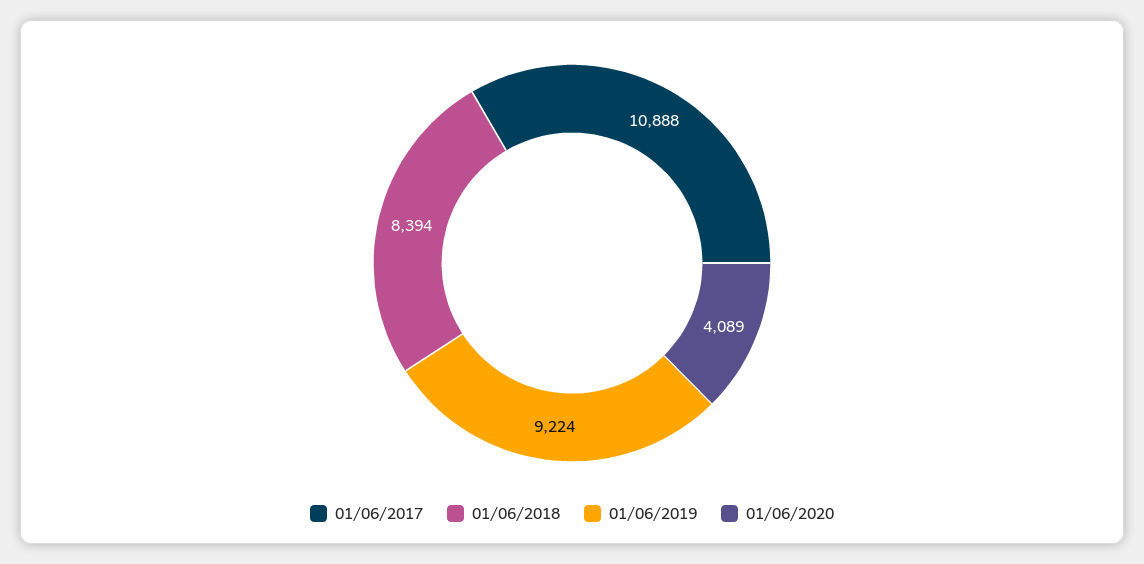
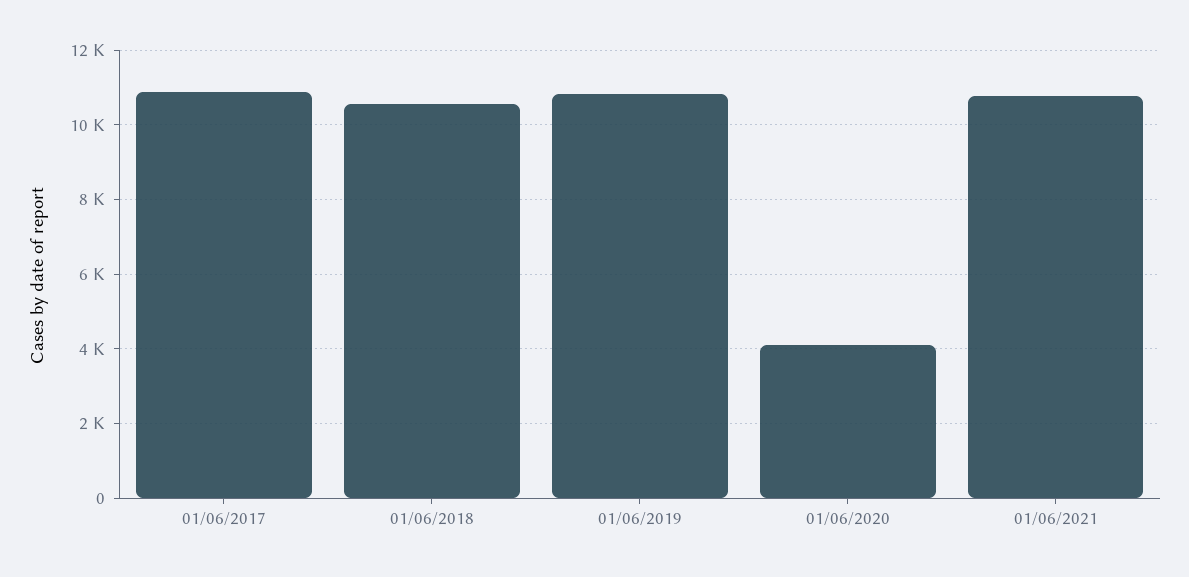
01/06/2018: 8394 -> 10600
01/06/2019: 9224 -> 10800
01/06/2021: none -> 10800

